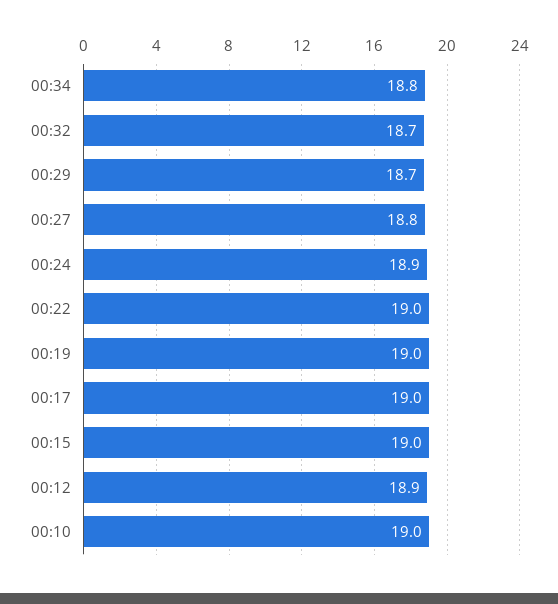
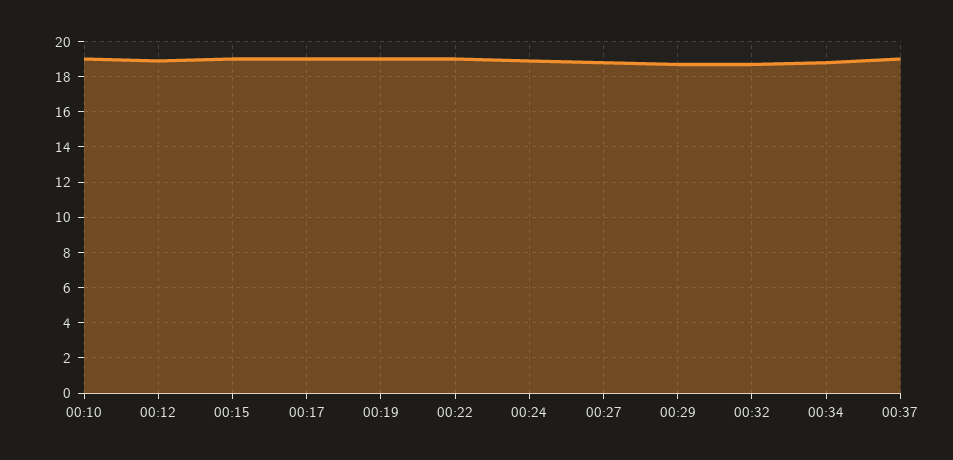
00:37: none -> 19

